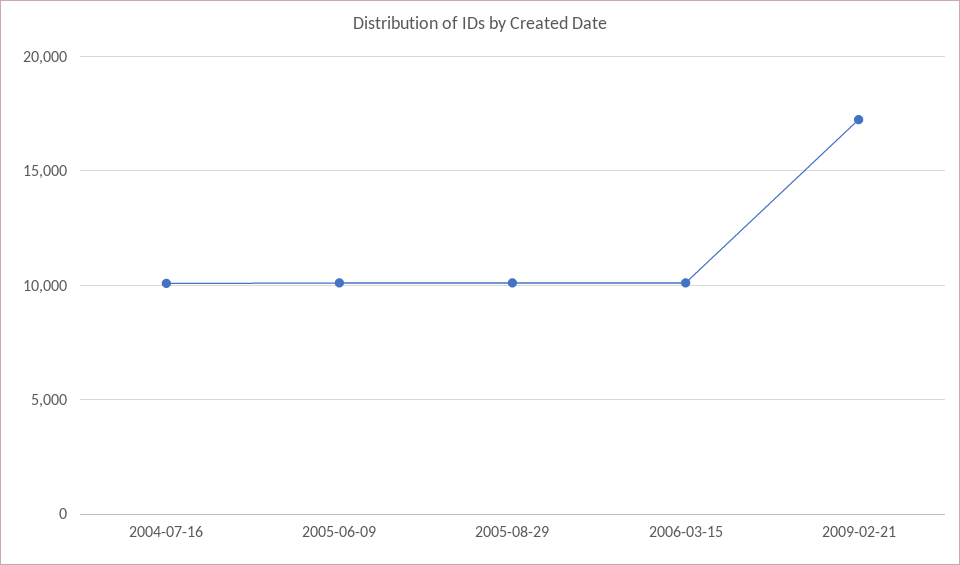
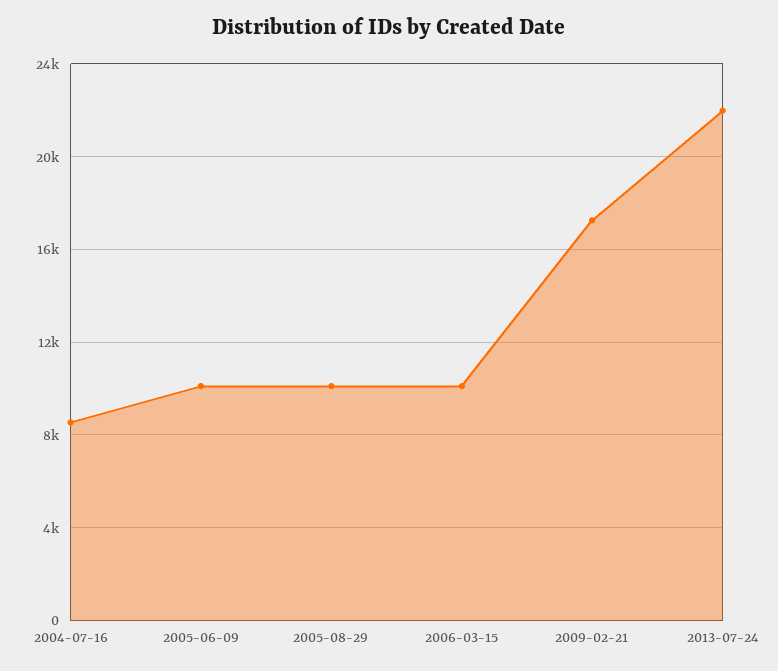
2004-07-16: 10000 -> 8500
2013-07-24: none -> 22000

